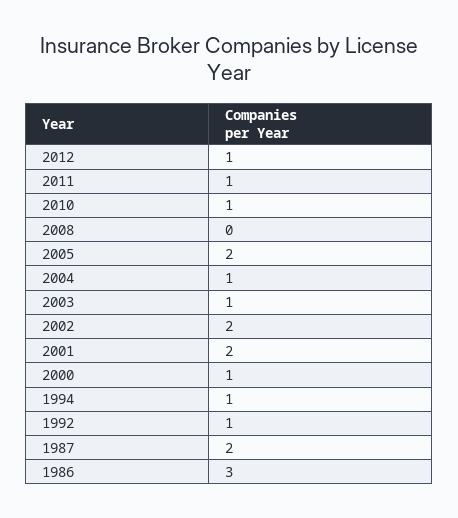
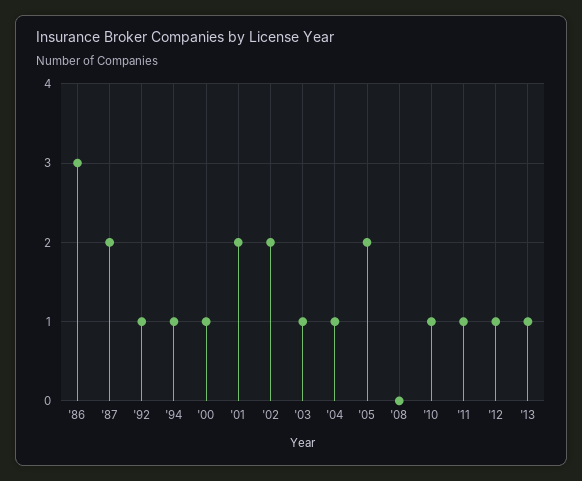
'13: none -> 1

